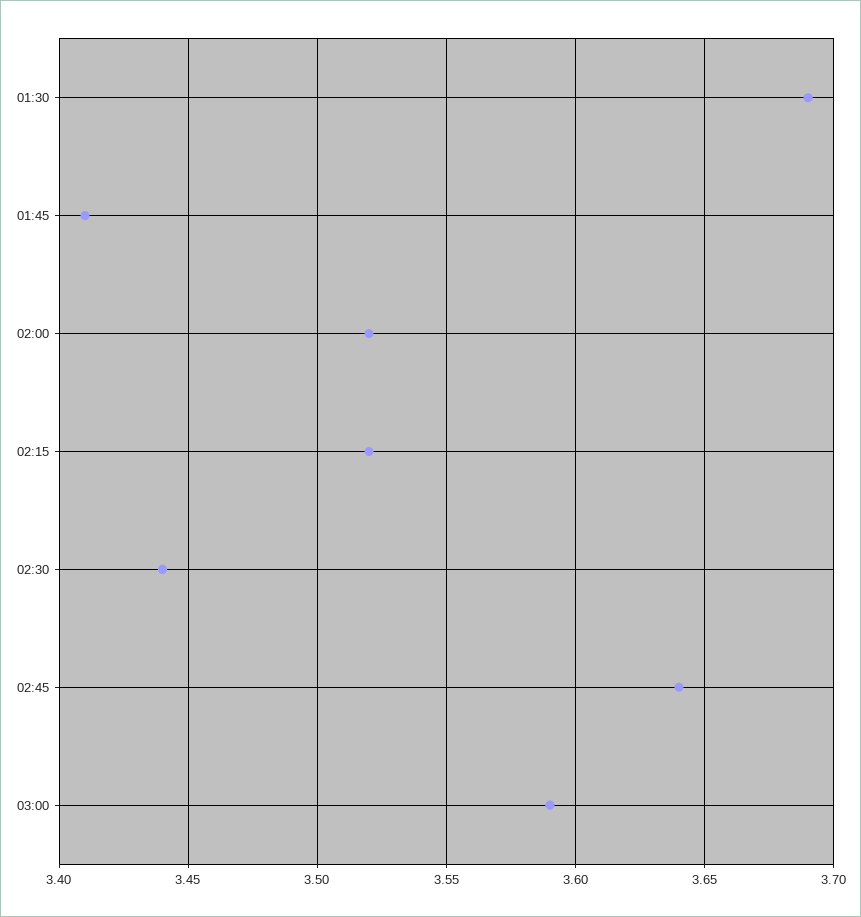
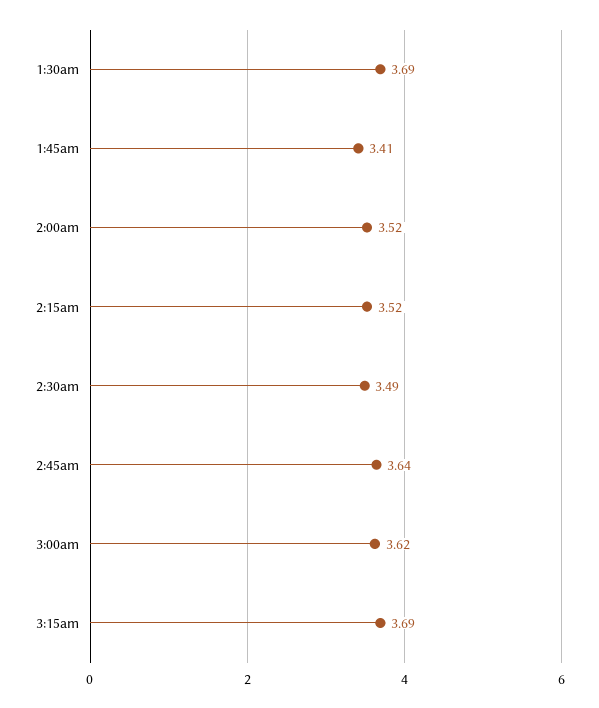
02:30: 3.44 -> 3.49
03:00: 3.59 -> 3.62
3:15am: none -> 3.69

